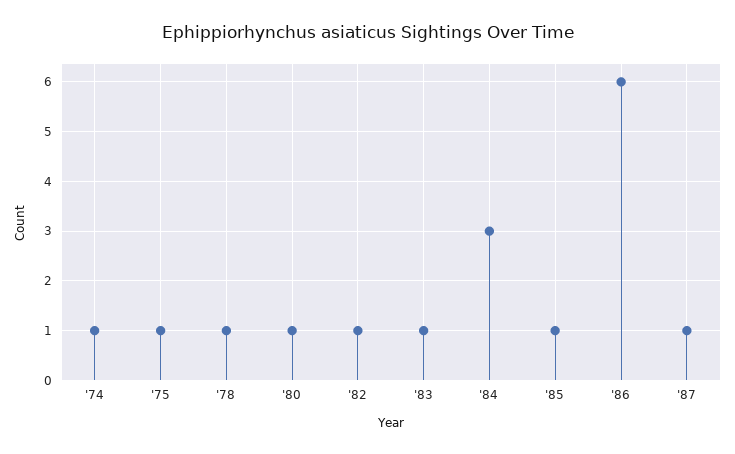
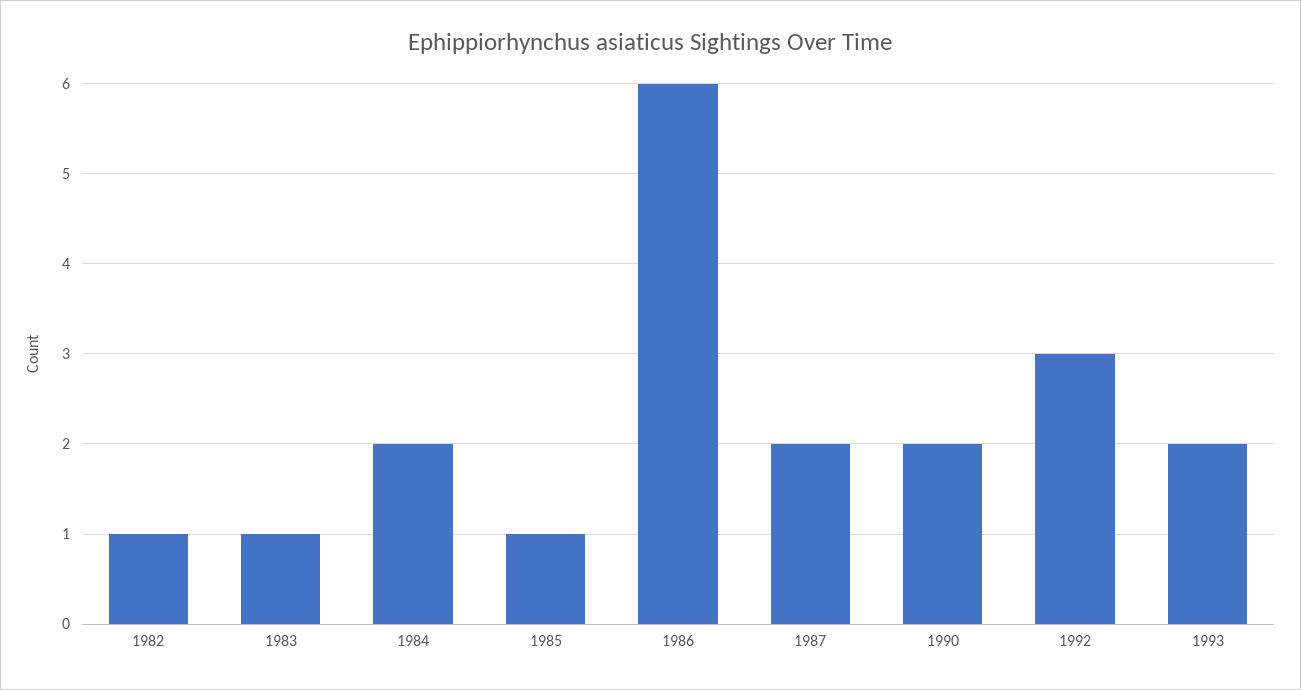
'74: 1 -> none
'75: 1 -> none
'78: 1 -> none
'80: 1 -> none
'84: 3 -> 2
'87: 1 -> 2
1990: none -> 2
1992: none -> 3
1993: none -> 2

